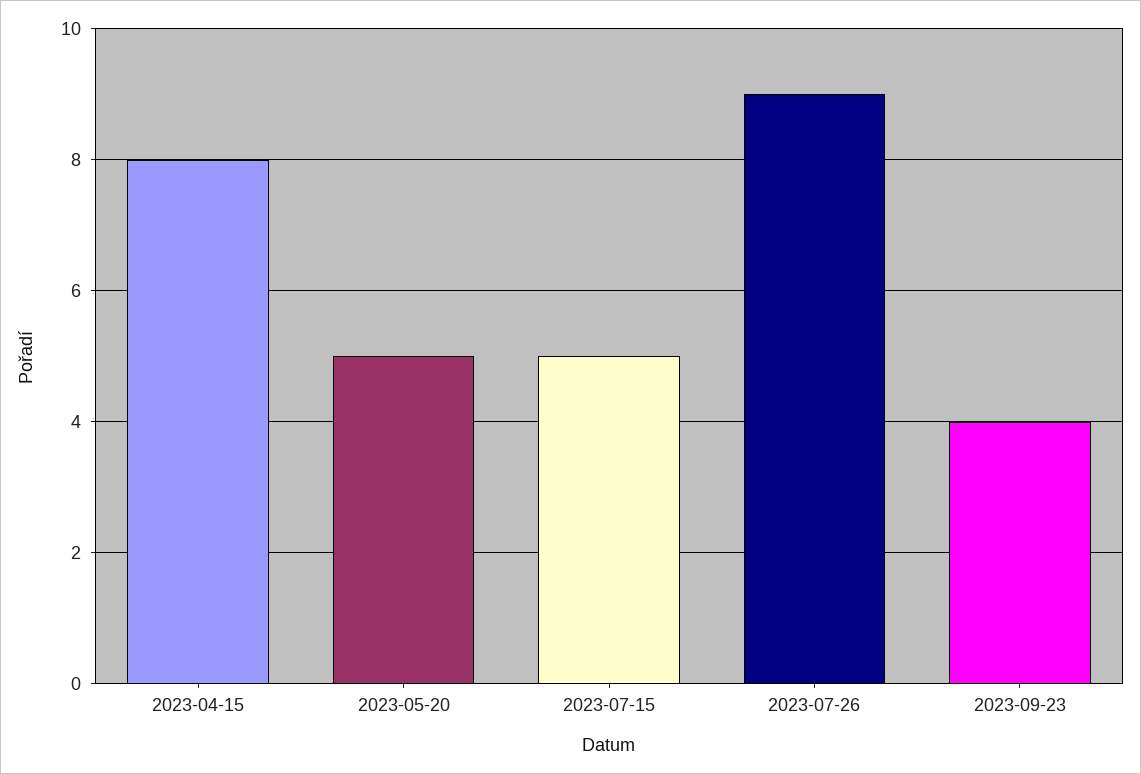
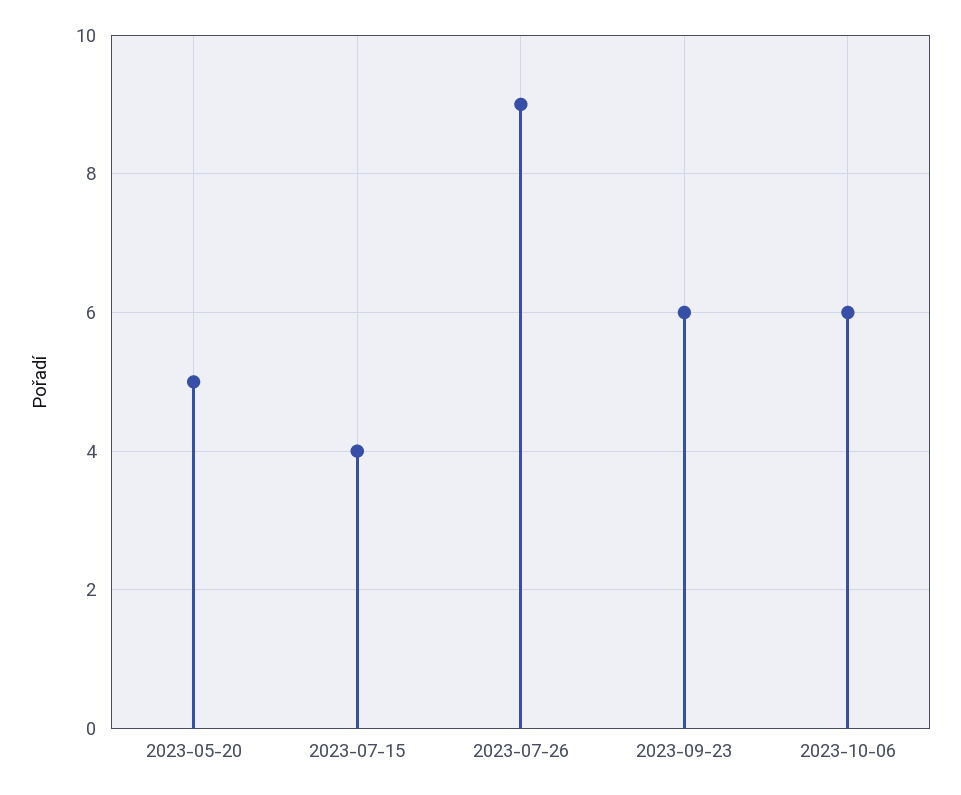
2023-04-15: 8 -> none
2023-07-15: 5 -> 4
2023-09-23: 4 -> 6
2023-10-06: none -> 6

